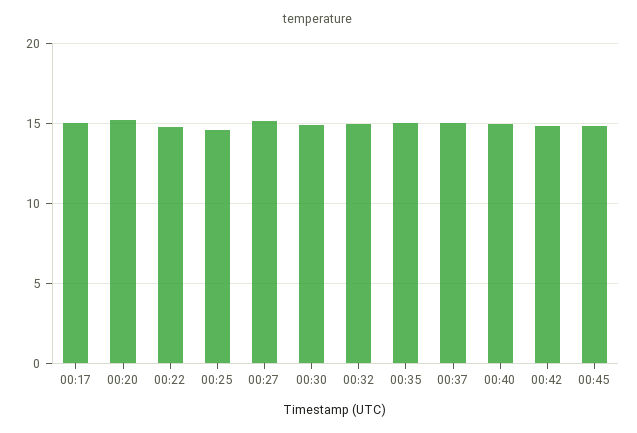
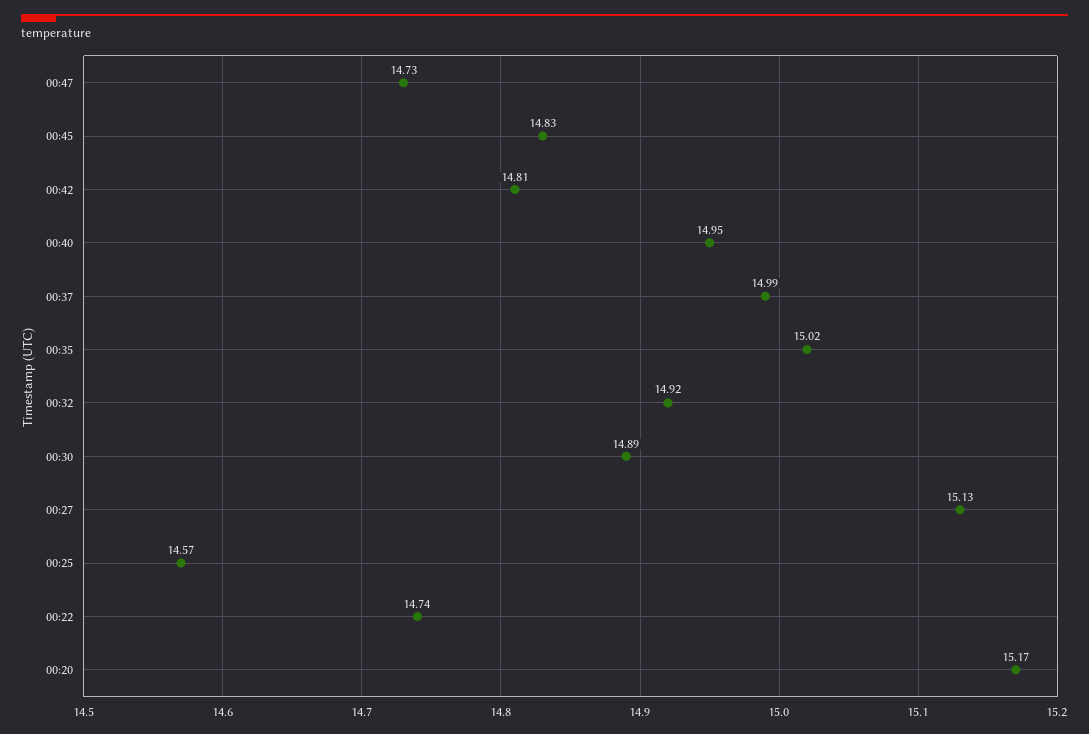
00:17: 15 -> none
00:47: none -> 14.73

